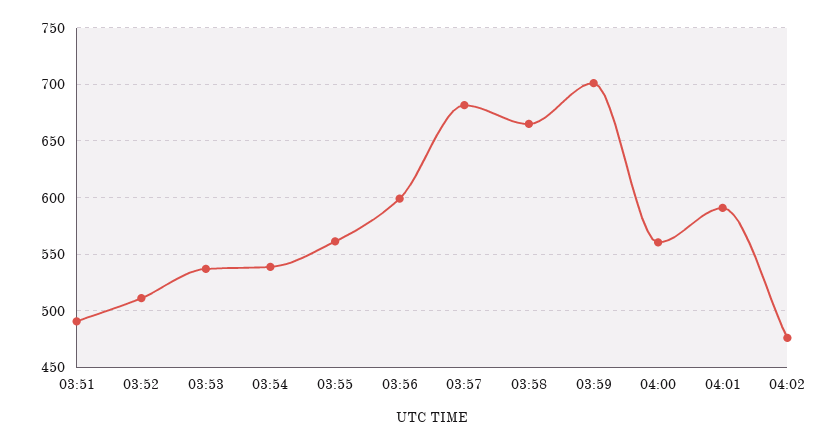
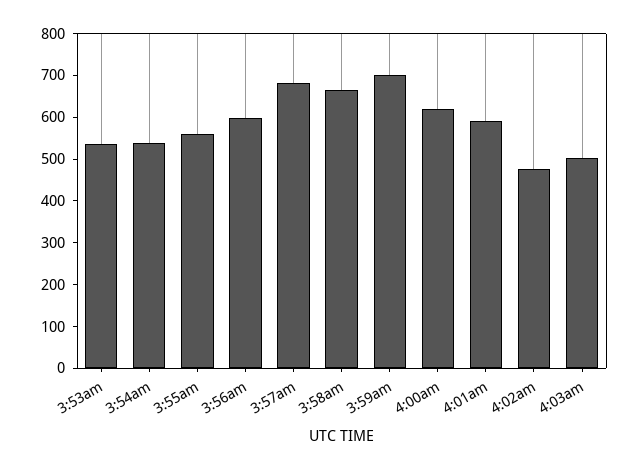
03:51: 490 -> none
03:52: 510 -> none
04:00: 560 -> 620
4:03am: none -> 500

